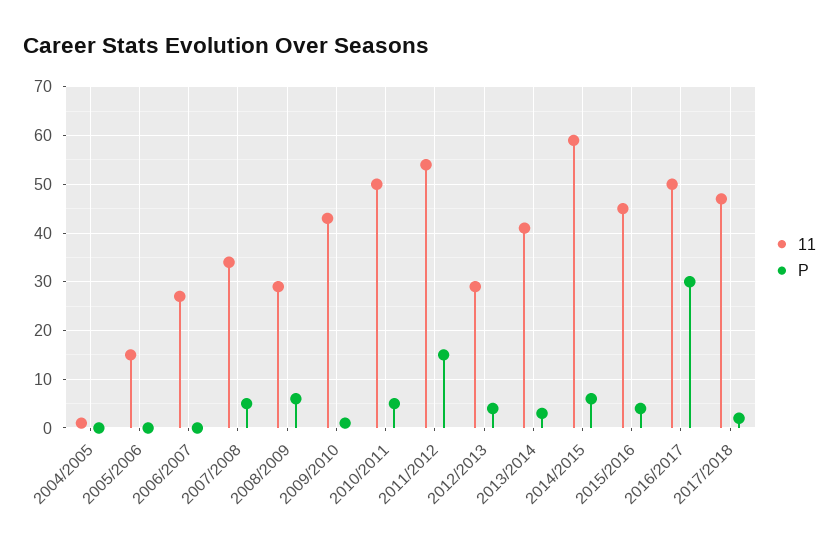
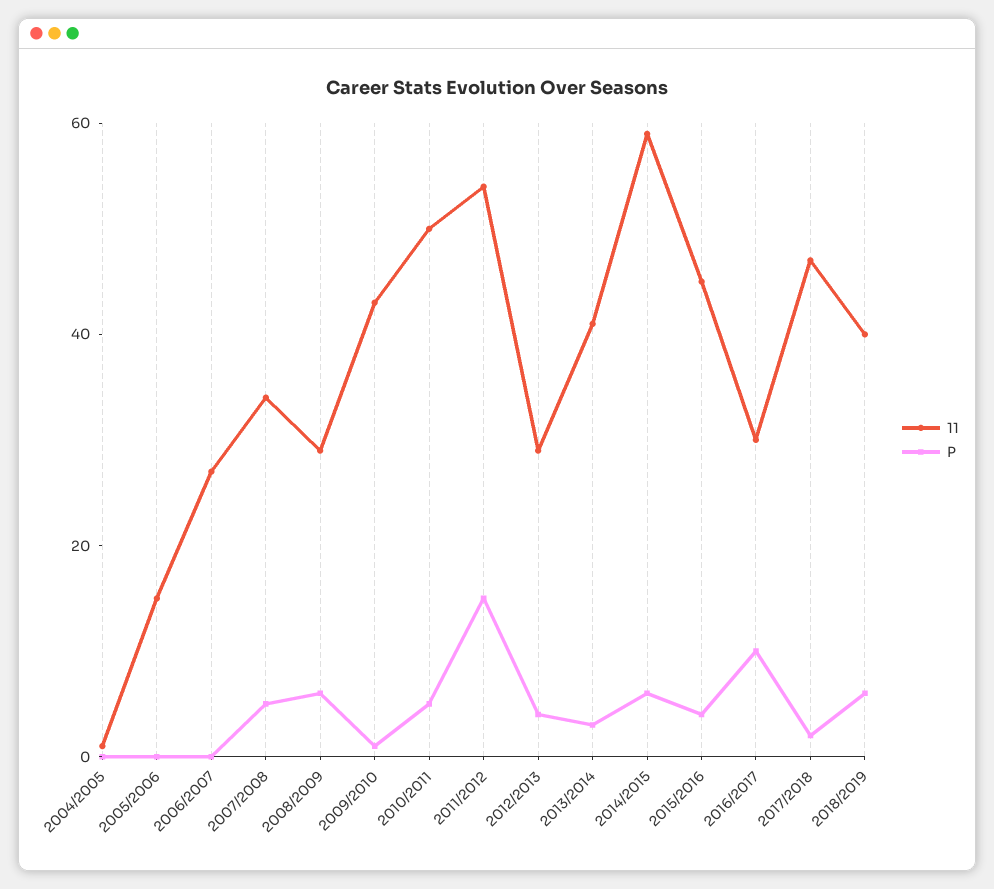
11, 2016/2017: 50 -> 30
P, 2016/2017: 30 -> 10
11, 2018/2019: none -> 40
P, 2018/2019: none -> 5

